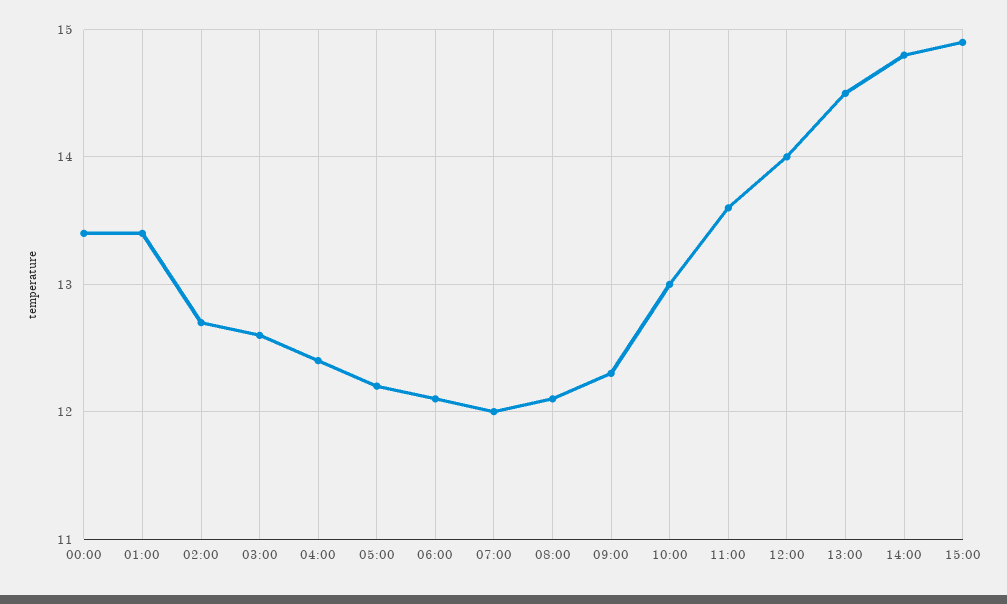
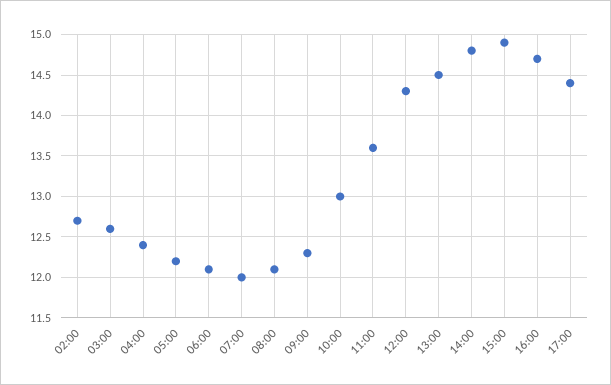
00:00: 13.4 -> none
01:00: 13.4 -> none
12:00: 14 -> 14.3
16:00: none -> 14.7
17:00: none -> 14.4

